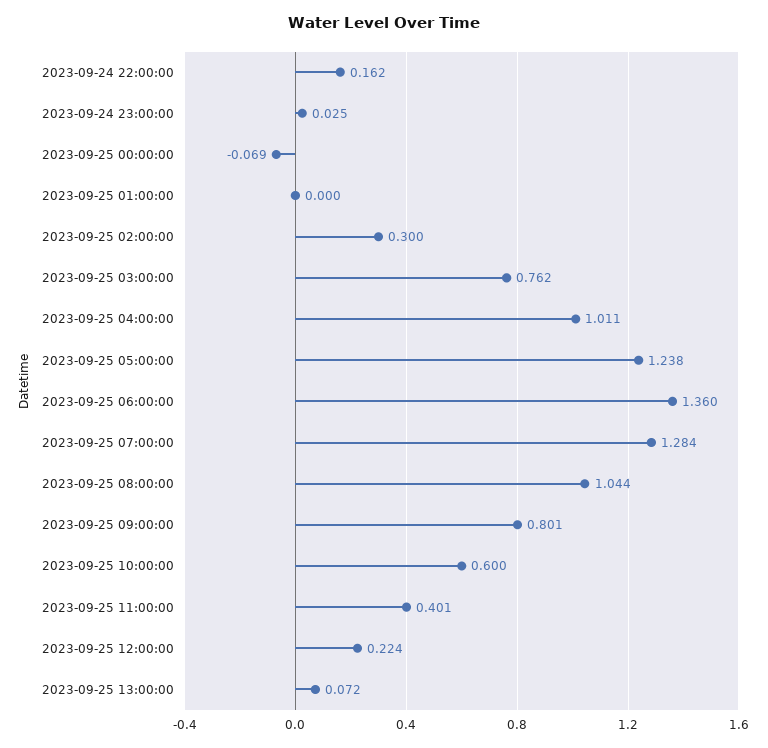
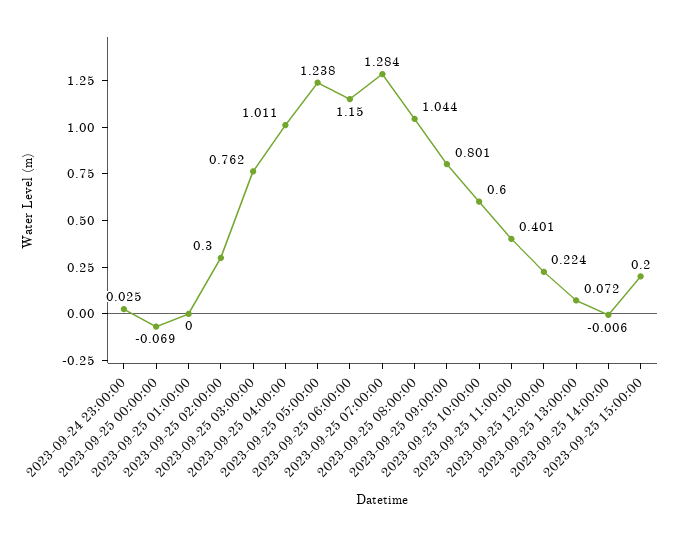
2023-09-24 22:00:00: 0.162 -> none
2023-09-25 06:00:00: 1.36 -> 1.15
2023-09-25 14:00:00: none -> -0.006
2023-09-25 15:00:00: none -> 0.2

